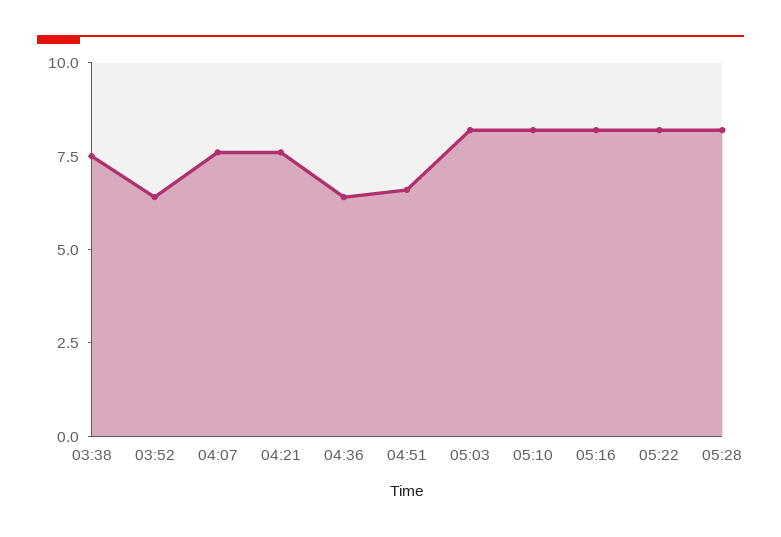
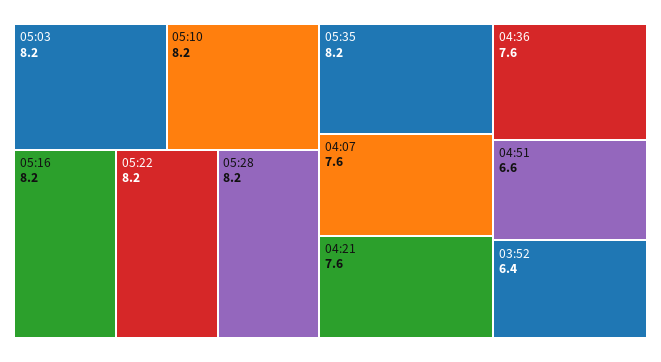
03:38: 7.5 -> none
04:36: 6.5 -> 7.6
05:35: none -> 8.2

